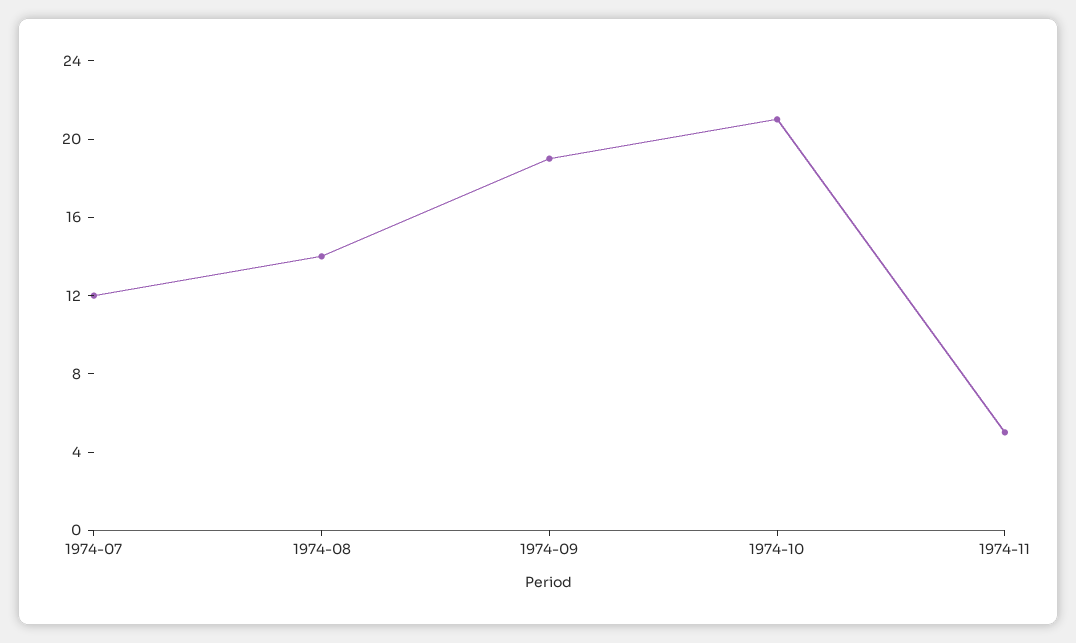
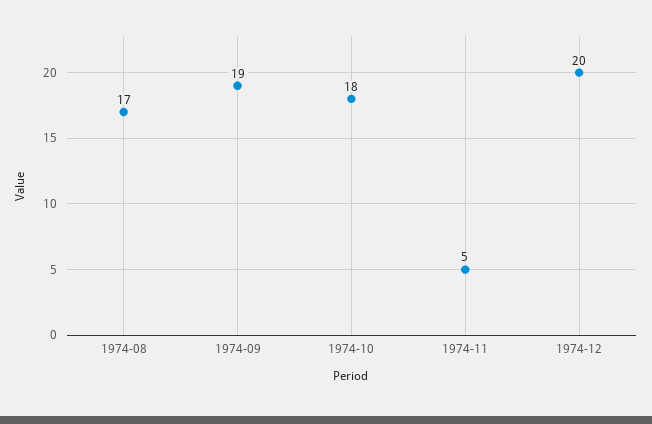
1974-07: 12 -> none
1974-08: 14 -> 17
1974-10: 21 -> 18
1974-12: none -> 20

